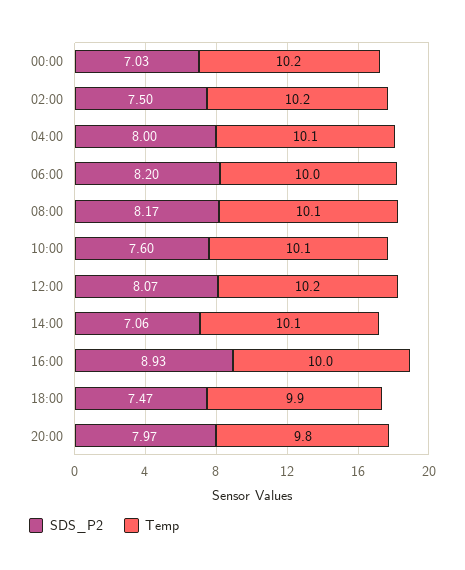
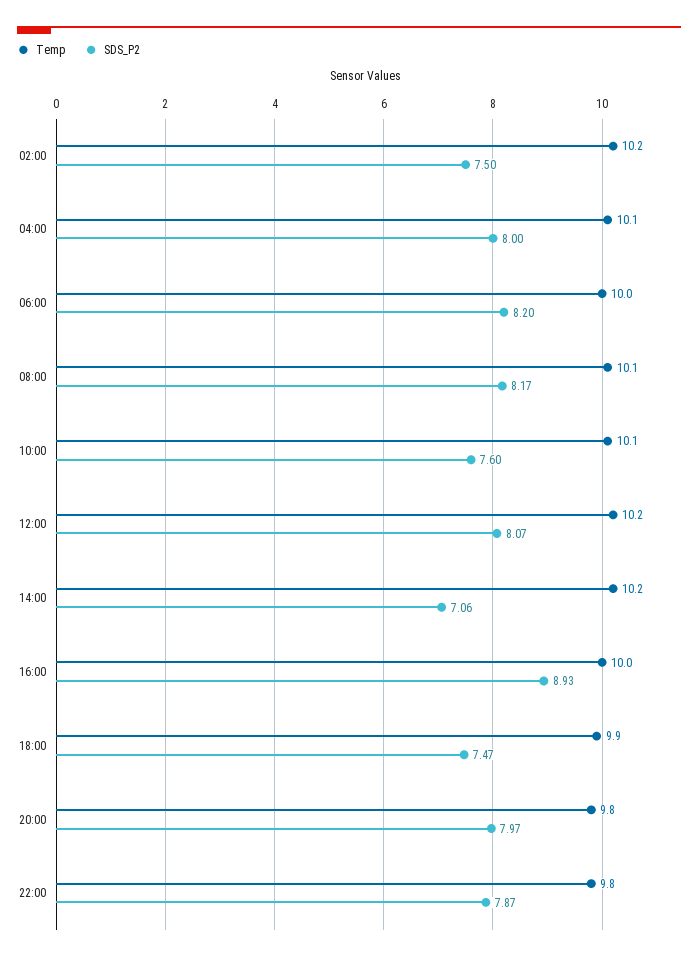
SDS_P2, 00:00: 7.03 -> none
Temp, 00:00: 10.2 -> none
Temp, 14:00: 10.1 -> 10.2
Temp, 22:00: none -> 9.8
SDS_P2, 22:00: none -> 7.87

